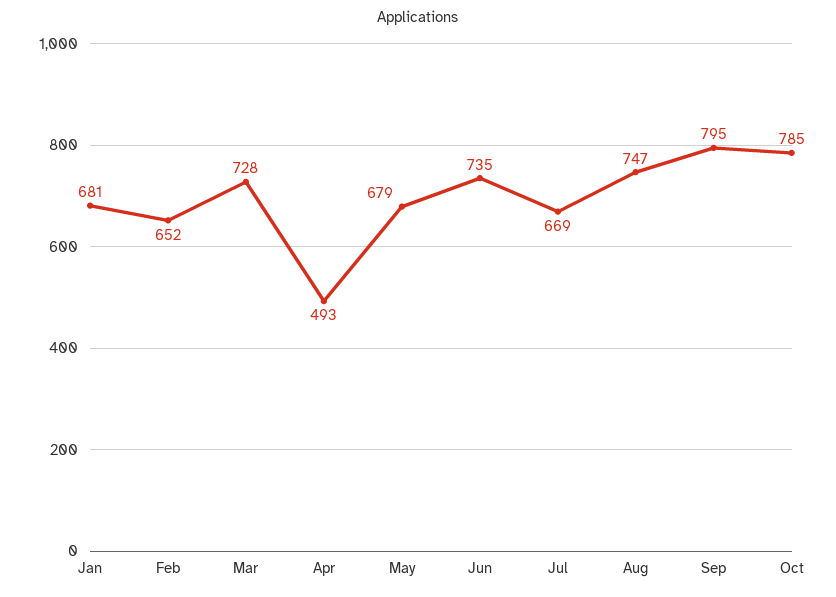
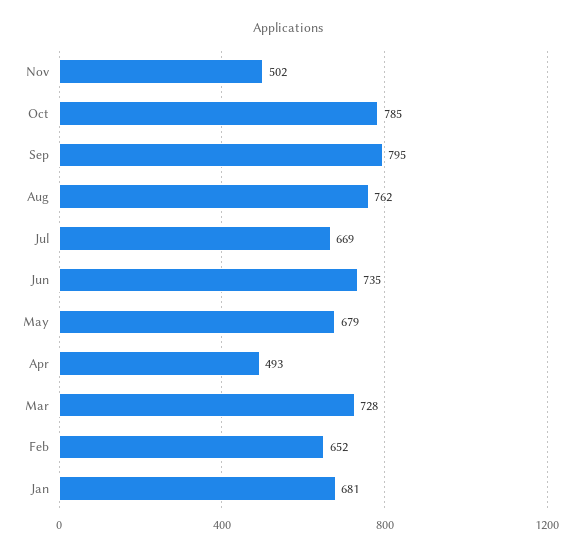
Aug: 747 -> 762
Nov: none -> 502

